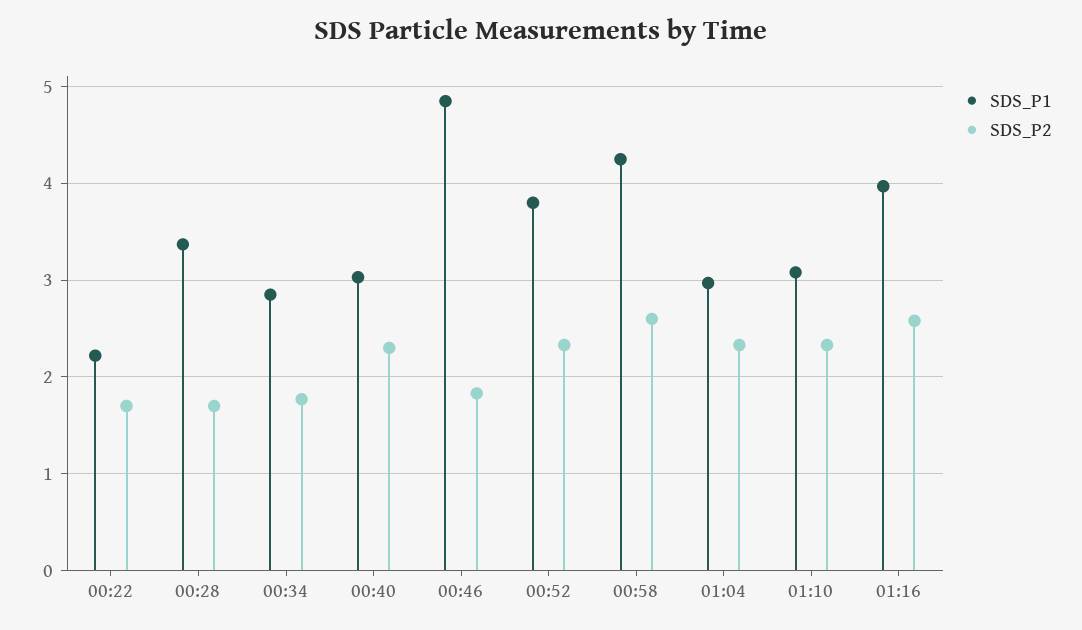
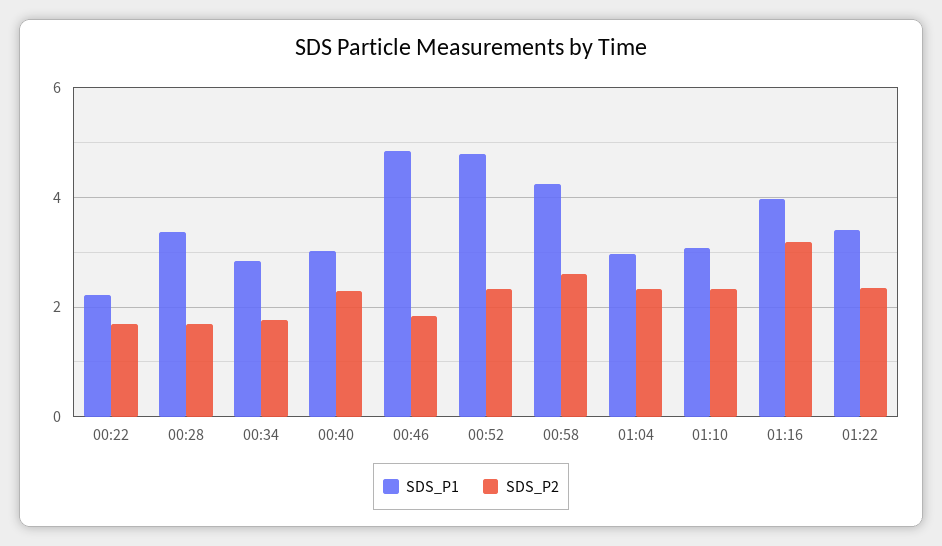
SDS_P1, 00:52: 3.8 -> 4.8
SDS_P2, 01:16: 2.6 -> 3.2
SDS_P1, 01:22: none -> 3.4
SDS_P2, 01:22: none -> 2.4

